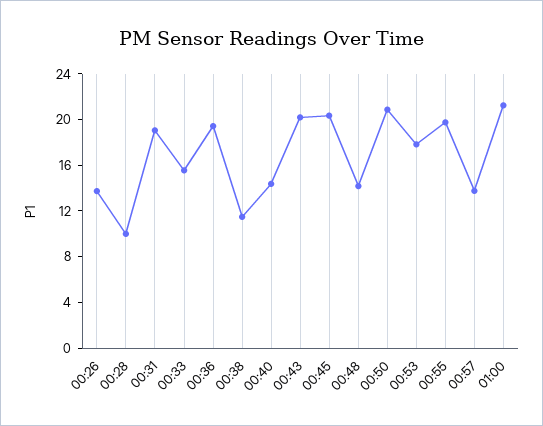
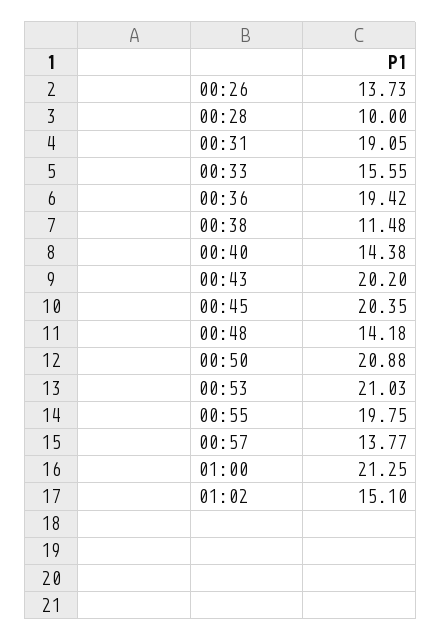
00:53: 18 -> 21.03
01:02: none -> 15.1

